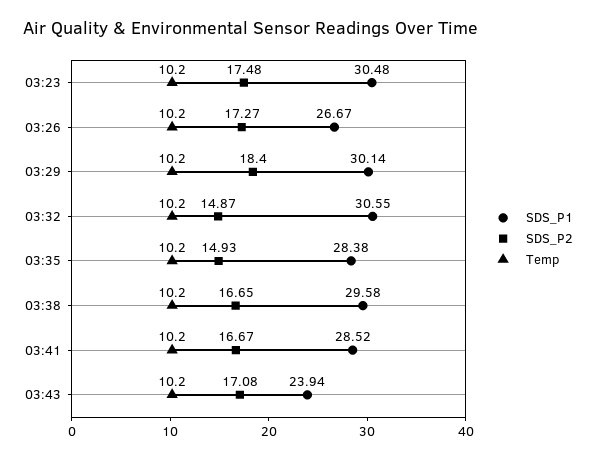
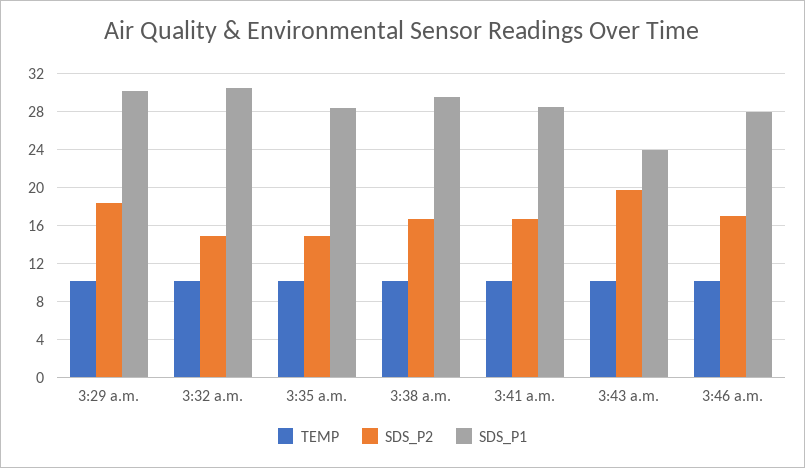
SDS_P1, 03:23: 30.48 -> none
SDS_P2, 03:23: 17.48 -> none
Temp, 03:23: 10.2 -> none
SDS_P1, 03:26: 26.67 -> none
SDS_P2, 03:26: 17.27 -> none
Temp, 03:26: 10.2 -> none
SDS_P2, 03:43: 17.08 -> 20
Temp, 3:46 a.m.: none -> 10
SDS_P2, 3:46 a.m.: none -> 17
SDS_P1, 3:46 a.m.: none -> 28

